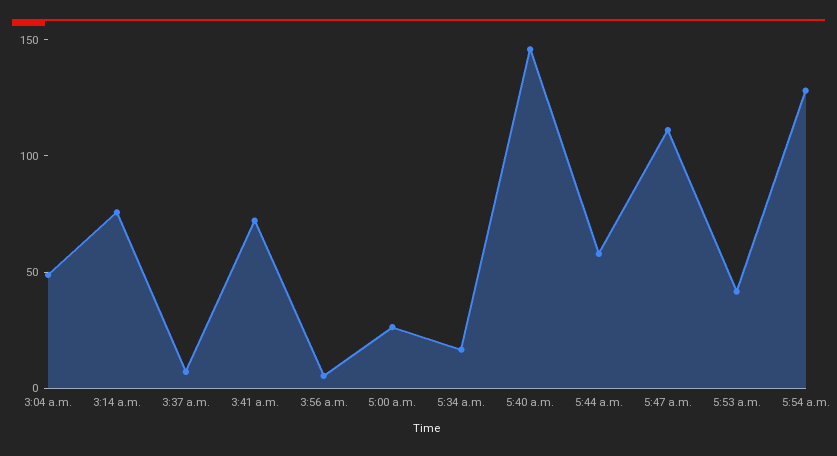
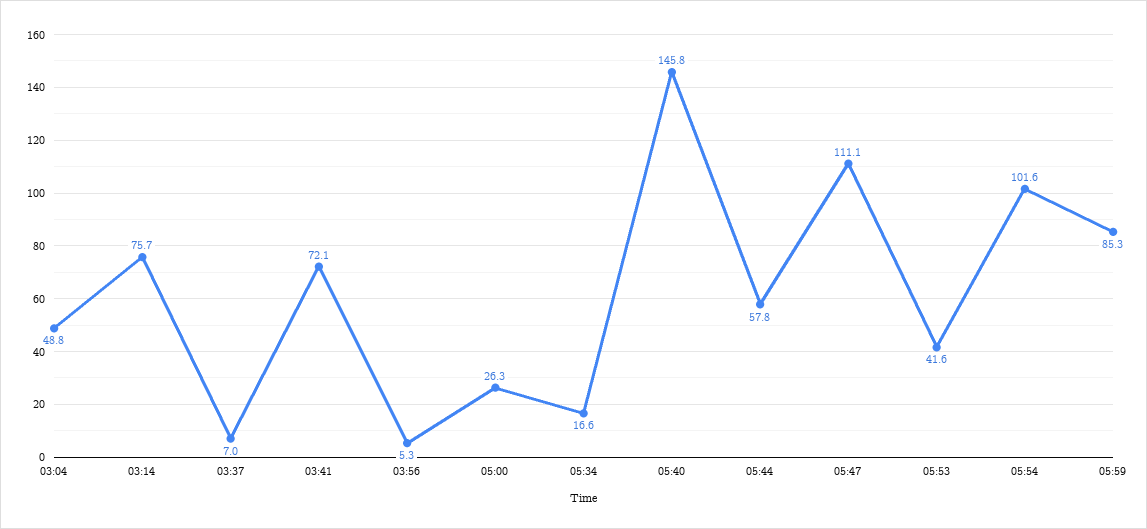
5:54 a.m.: 130 -> 101.6
05:59: none -> 85.3

